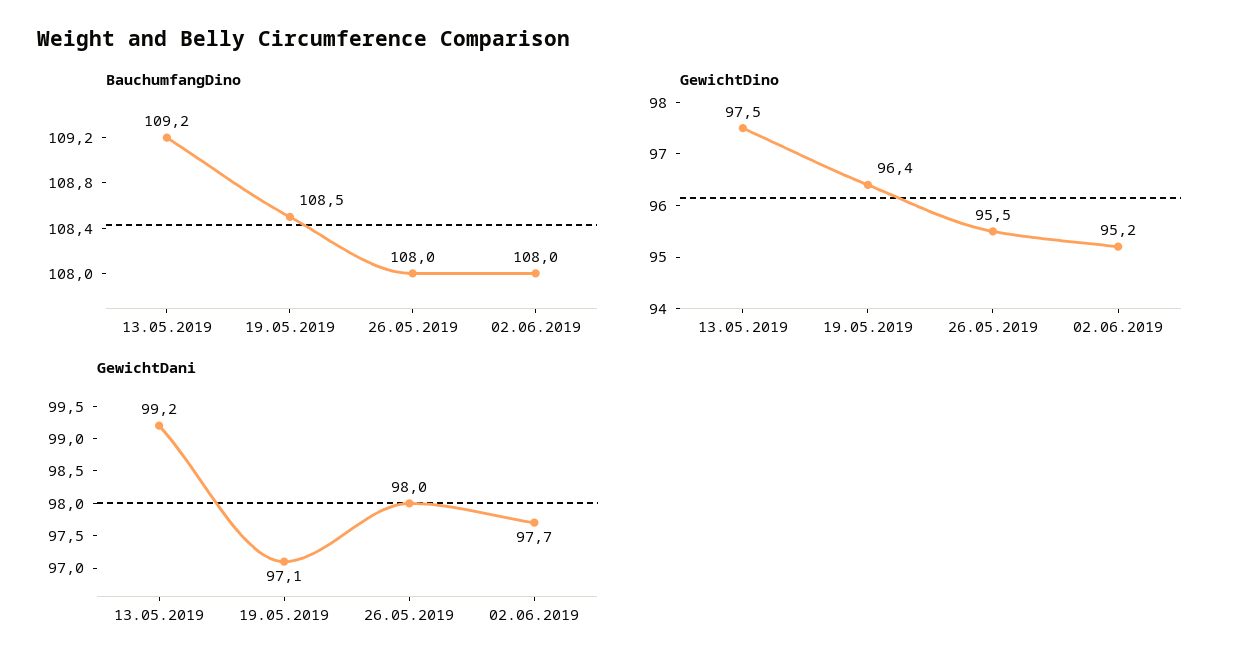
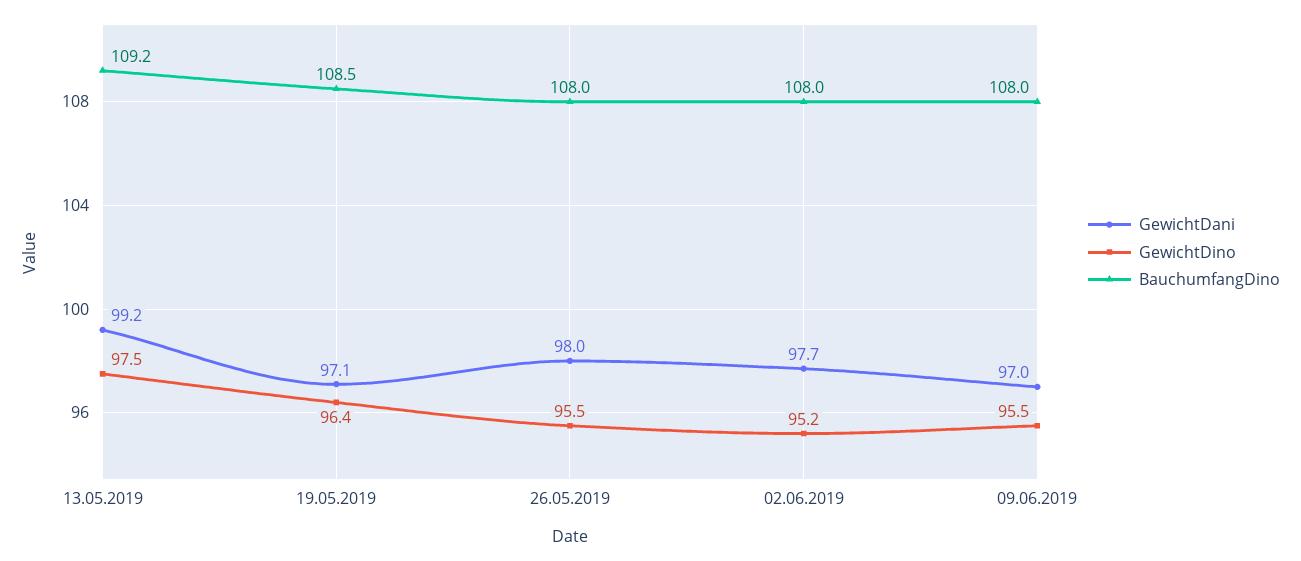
GewichtDani, 09.06.2019: none -> 97
GewichtDino, 09.06.2019: none -> 95.5
BauchumfangDino, 09.06.2019: none -> 108

